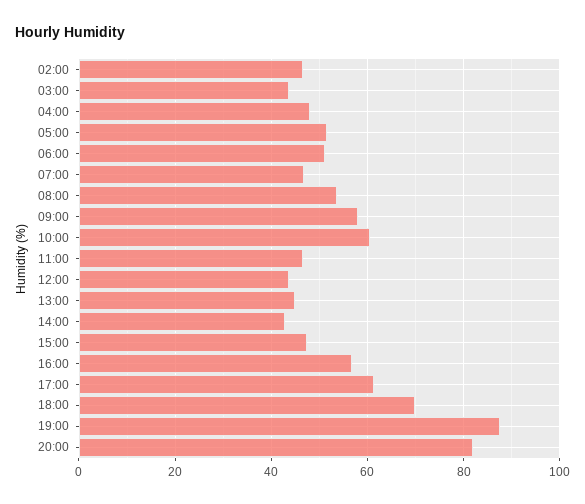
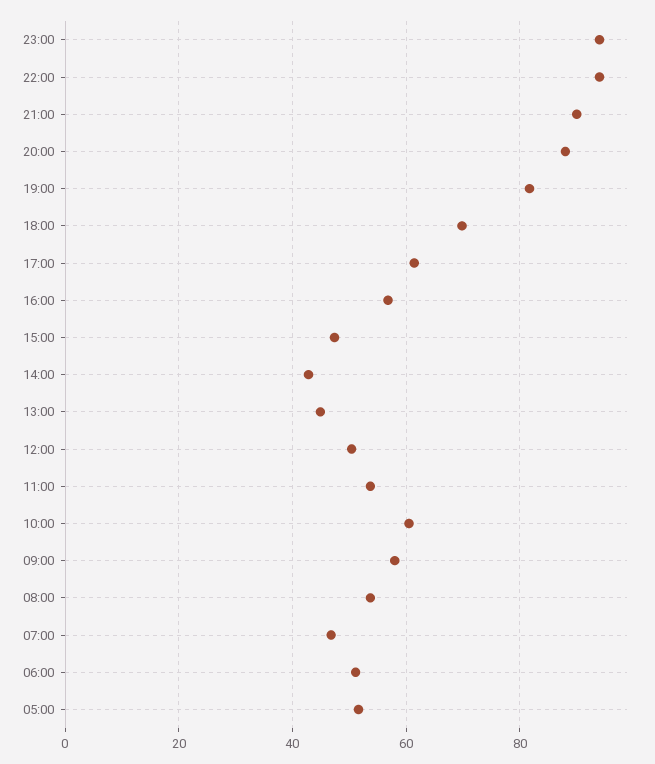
02:00: 46 -> none
03:00: 44 -> none
04:00: 48 -> none
11:00: 46 -> 54
12:00: 44 -> 50
19:00: 88 -> 82
20:00: 82 -> 88
23:00: none -> 94
22:00: none -> 94
21:00: none -> 90

